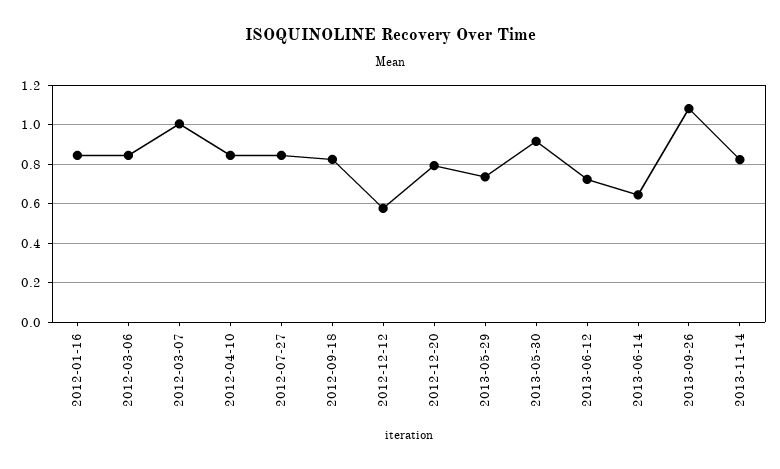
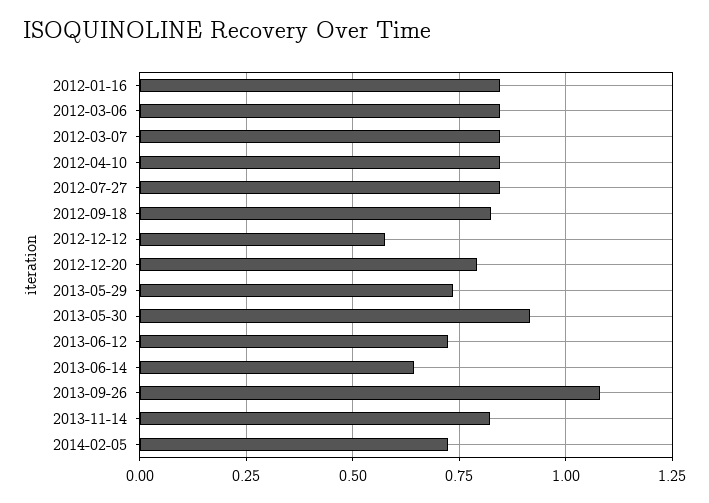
2012-03-07: 1 -> 0.85
2014-02-05: none -> 0.725

